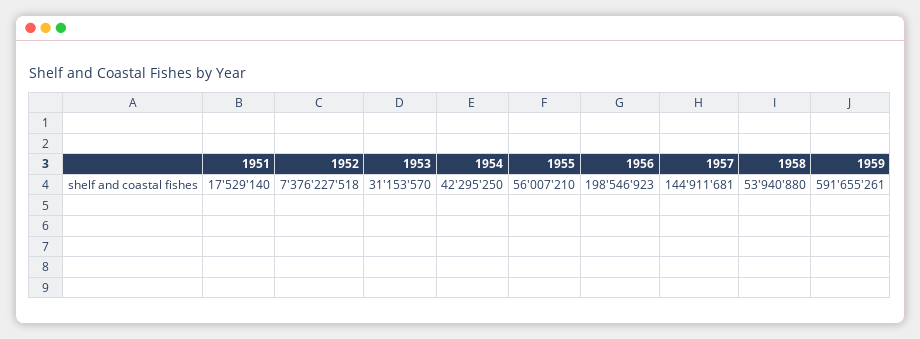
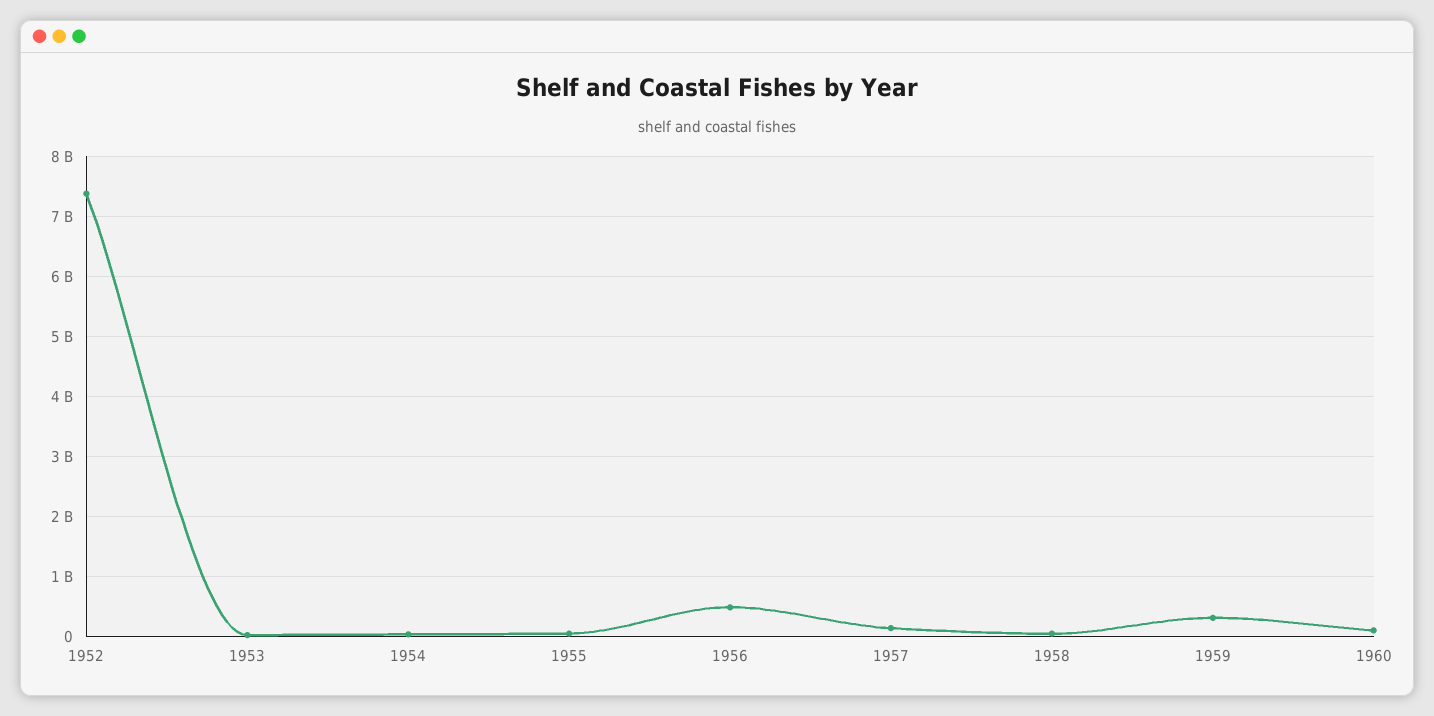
1951: 17529140 -> none
1956: 198546923 -> 500000000
1959: 591655261 -> 300000000
1960: none -> 100000000

